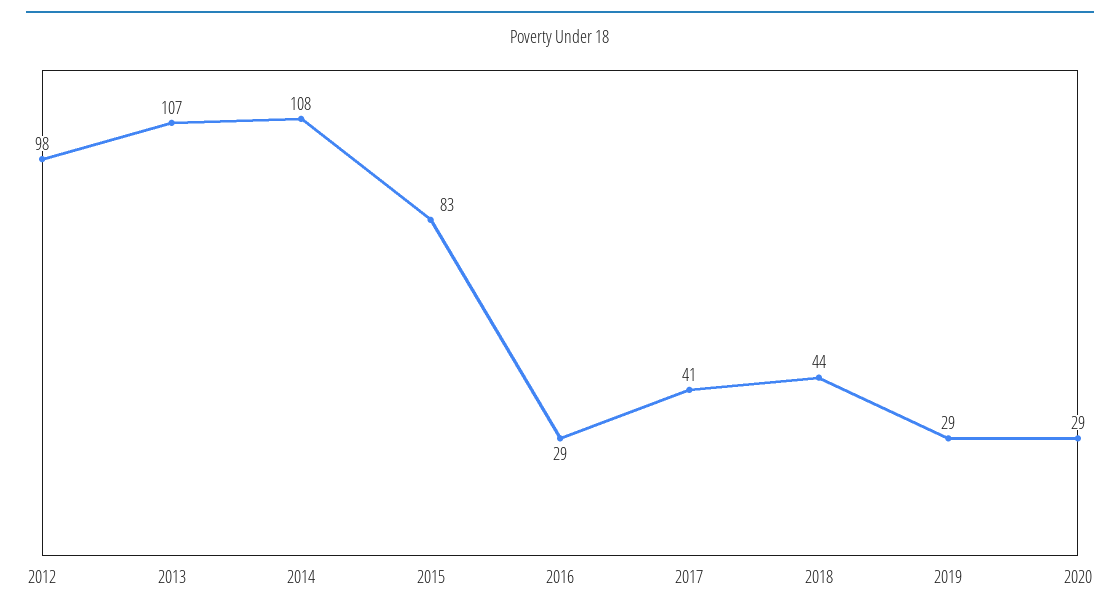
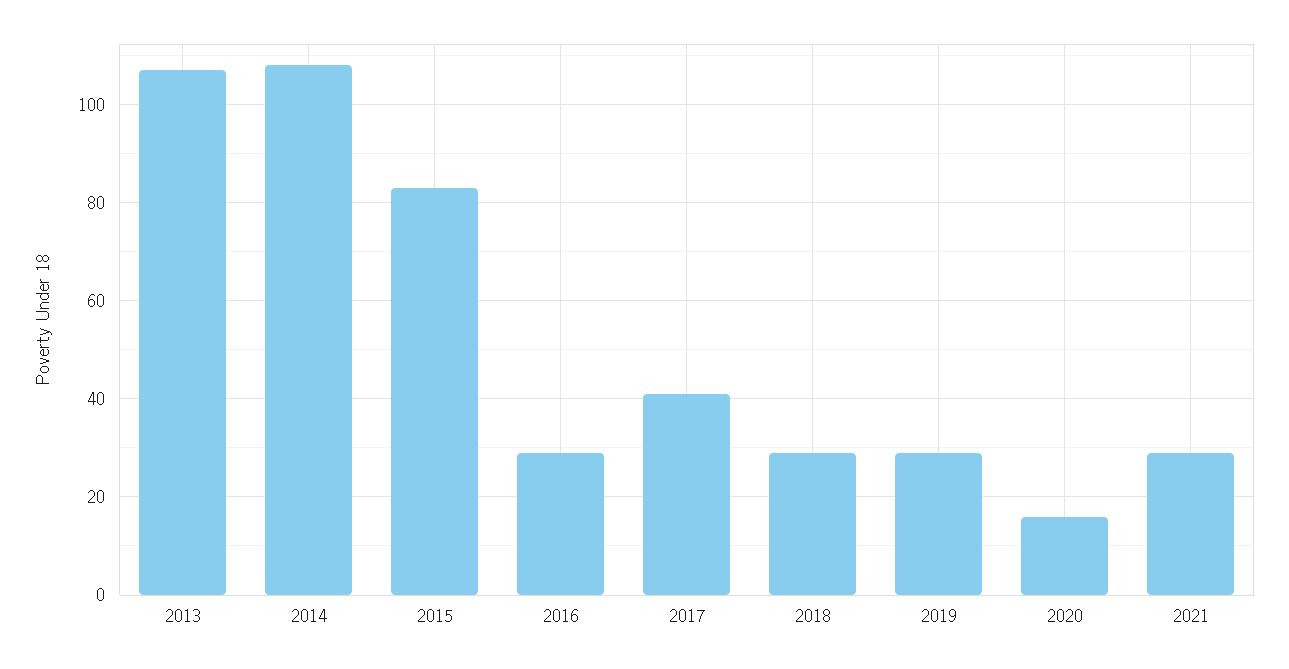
2012: 98 -> none
2018: 44 -> 30
2020: 29 -> 15
2021: none -> 30

